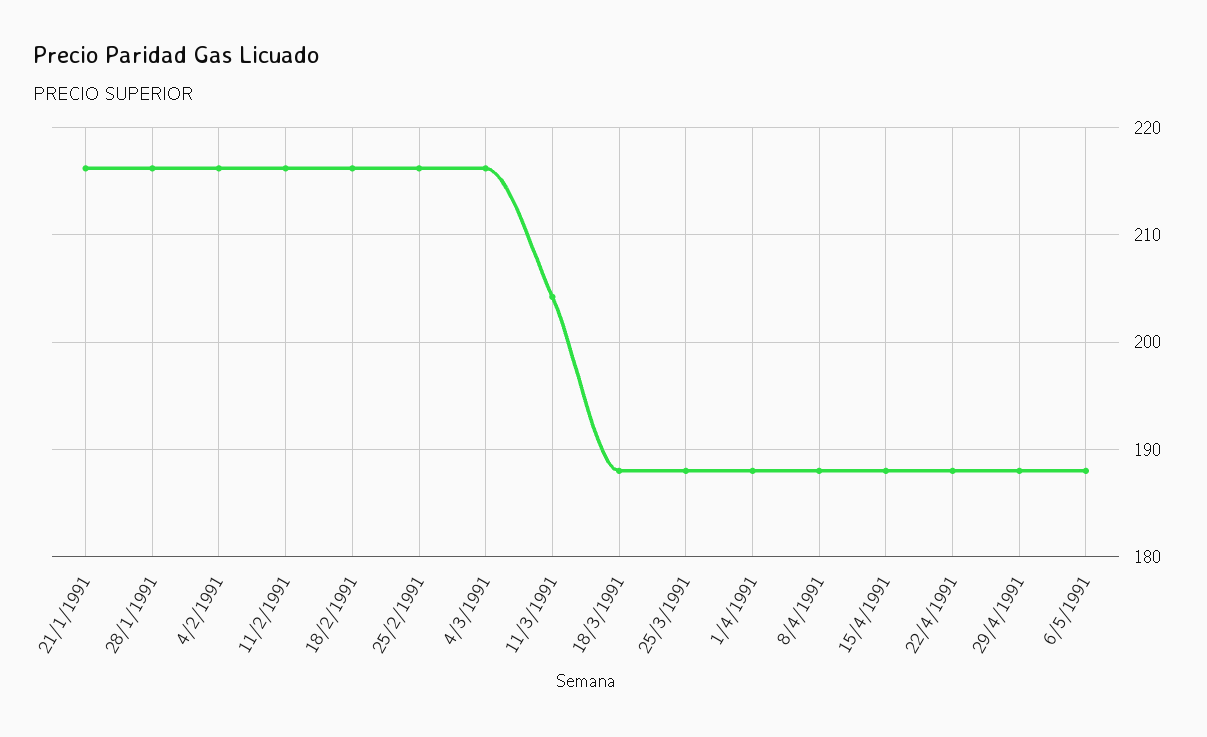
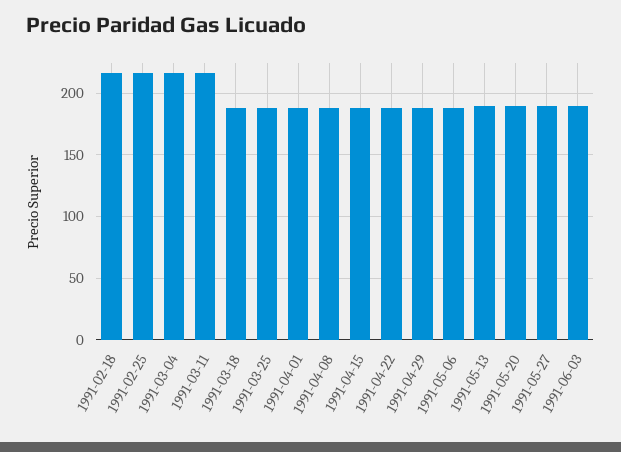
21/1/1991: 216 -> none
28/1/1991: 216 -> none
4/2/1991: 216 -> none
11/2/1991: 216 -> none
11/3/1991: 204 -> 215
1991-05-13: none -> 190
1991-05-20: none -> 190
1991-05-27: none -> 190
1991-06-03: none -> 190

